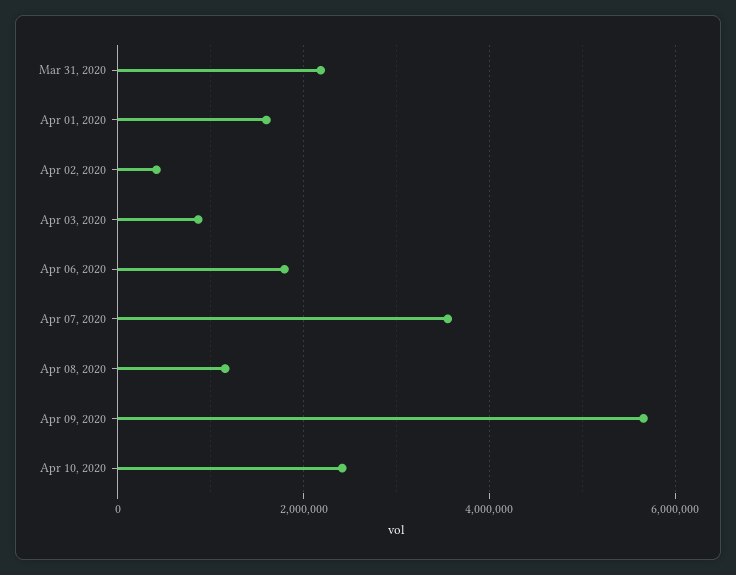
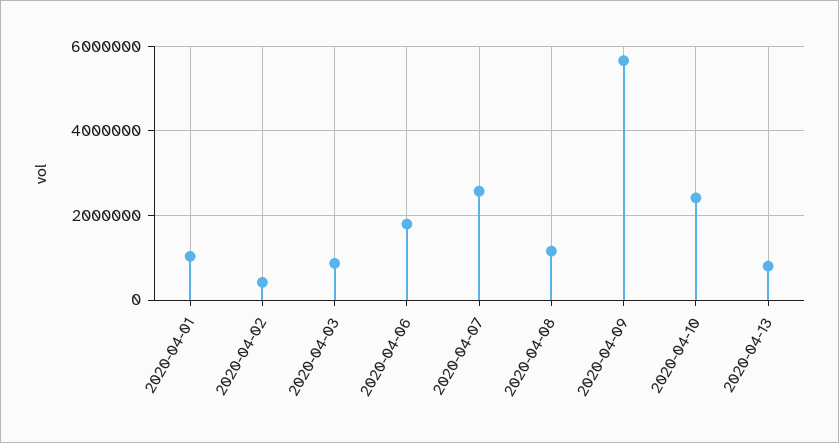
Mar 31, 2020: 2200000 -> none
Apr 01, 2020: 1600000 -> 1000000
Apr 07, 2020: 3600000 -> 2600000
2020-04-13: none -> 800000

